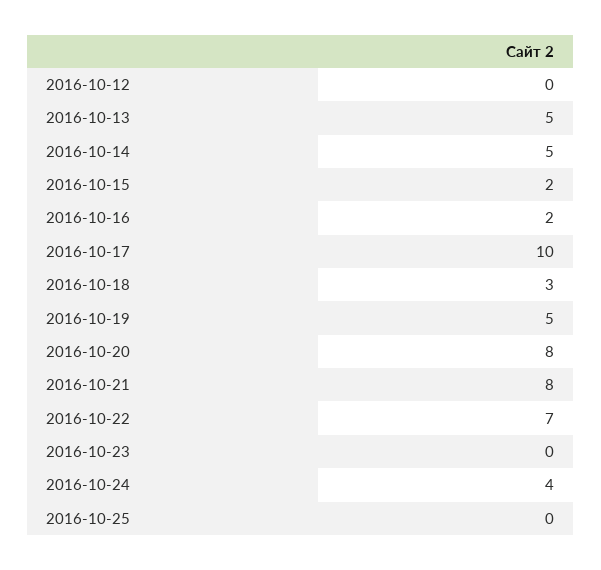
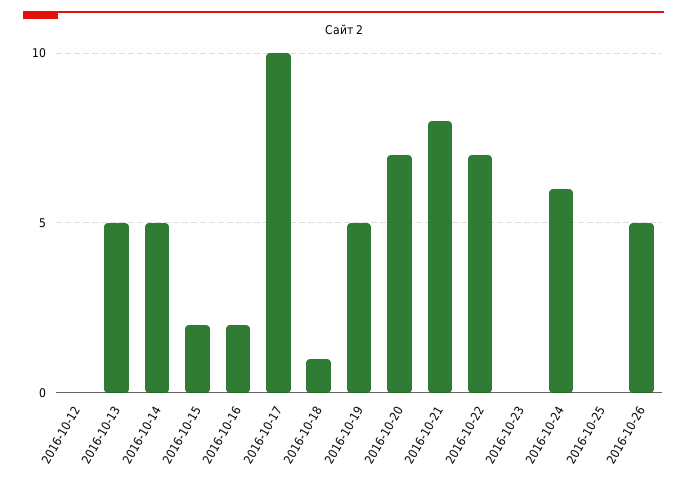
2016-10-18: 3 -> 1
2016-10-20: 8 -> 7
2016-10-24: 4 -> 6
2016-10-26: none -> 5

